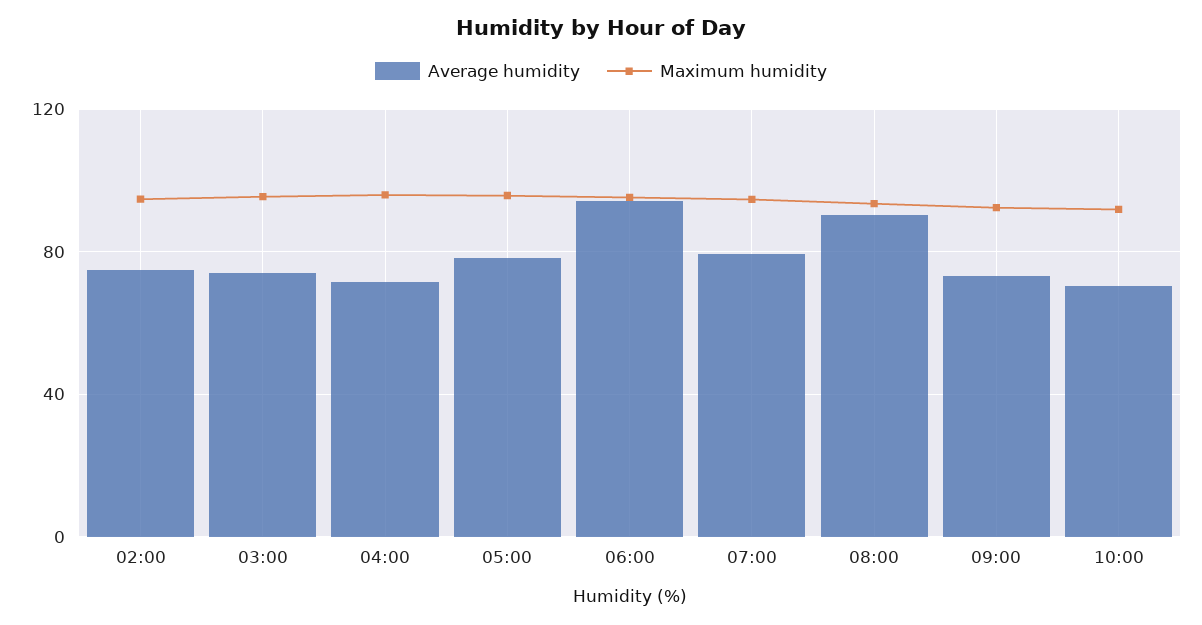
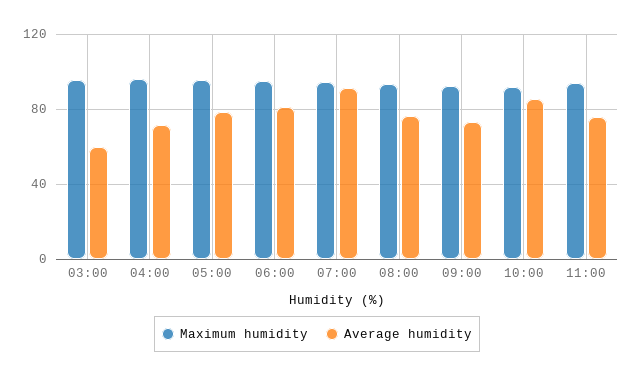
Average humidity, 02:00: 75 -> none
Maximum humidity, 02:00: 95 -> none
Average humidity, 03:00: 75 -> 60
Average humidity, 06:00: 95 -> 80
Average humidity, 07:00: 80 -> 90
Average humidity, 08:00: 90 -> 75
Average humidity, 10:00: 70 -> 85
Maximum humidity, 11:00: none -> 95
Average humidity, 11:00: none -> 75

